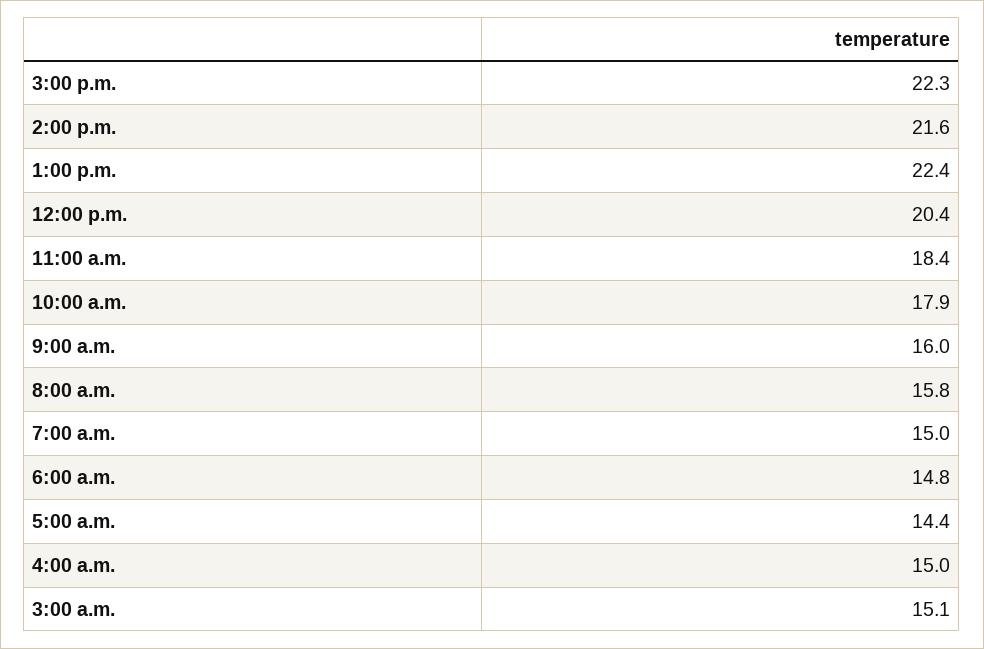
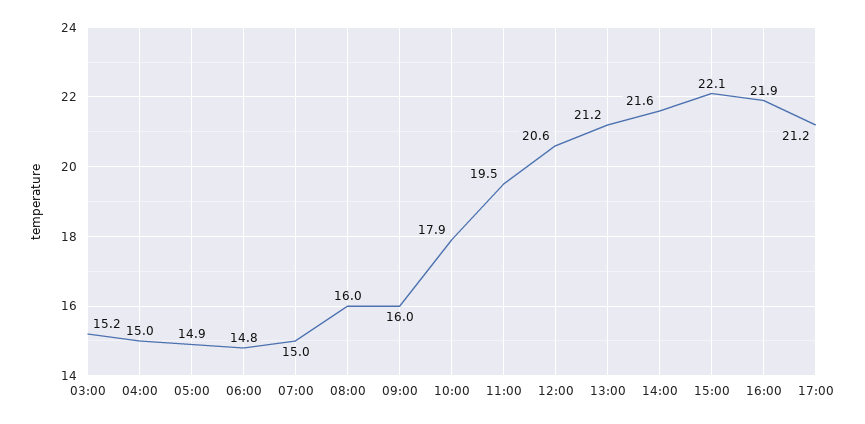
3:00 p.m.: 22.3 -> 22.1
1:00 p.m.: 22.4 -> 21.2
12:00 p.m.: 20.4 -> 20.6
11:00 a.m.: 18.4 -> 19.5
8:00 a.m.: 15.8 -> 16
5:00 a.m.: 14.4 -> 14.9
3:00 a.m.: 15.1 -> 15.2
16:00: none -> 21.9
17:00: none -> 21.2

